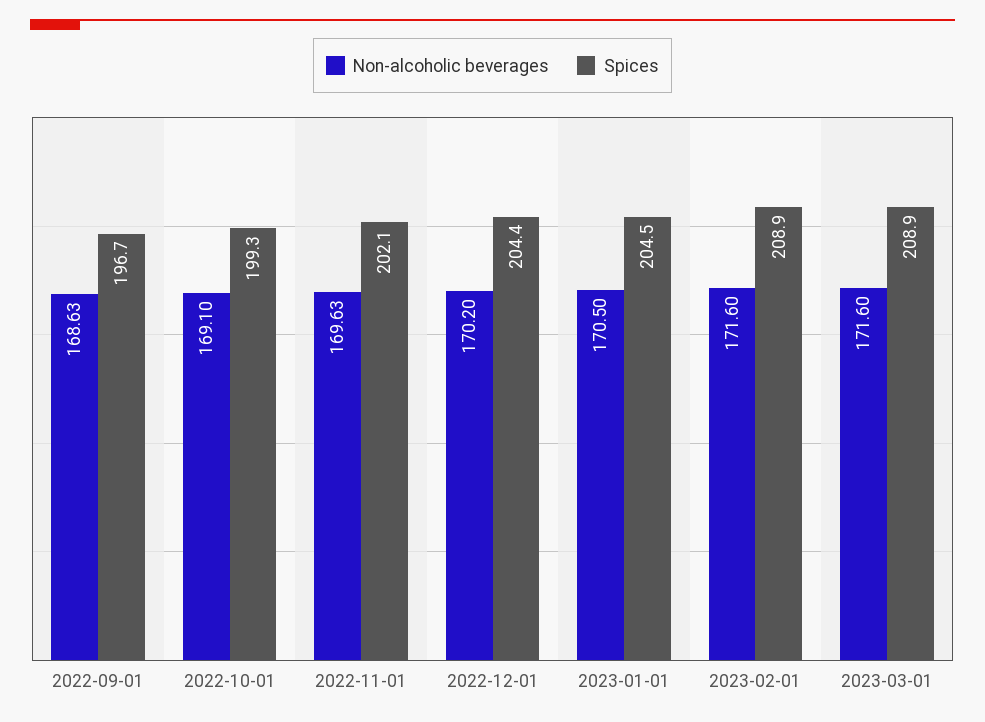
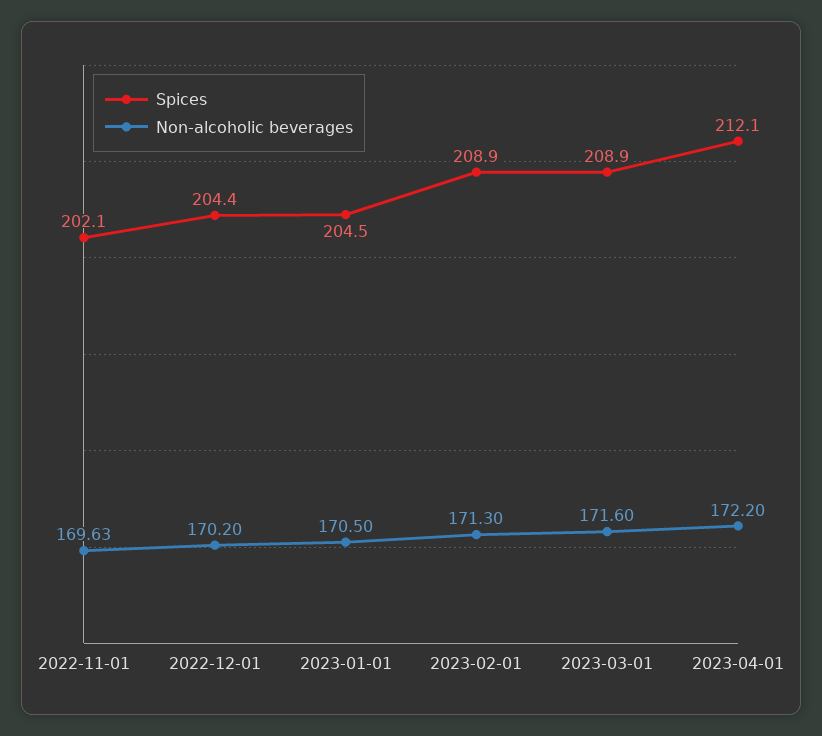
Non-alcoholic beverages, 2022-09-01: 168.63 -> none
Spices, 2022-09-01: 196.7 -> none
Non-alcoholic beverages, 2022-10-01: 169.1 -> none
Spices, 2022-10-01: 199.3 -> none
Non-alcoholic beverages, 2023-02-01: 171.6 -> 171.3
Spices, 2023-04-01: none -> 212.1
Non-alcoholic beverages, 2023-04-01: none -> 172.2

